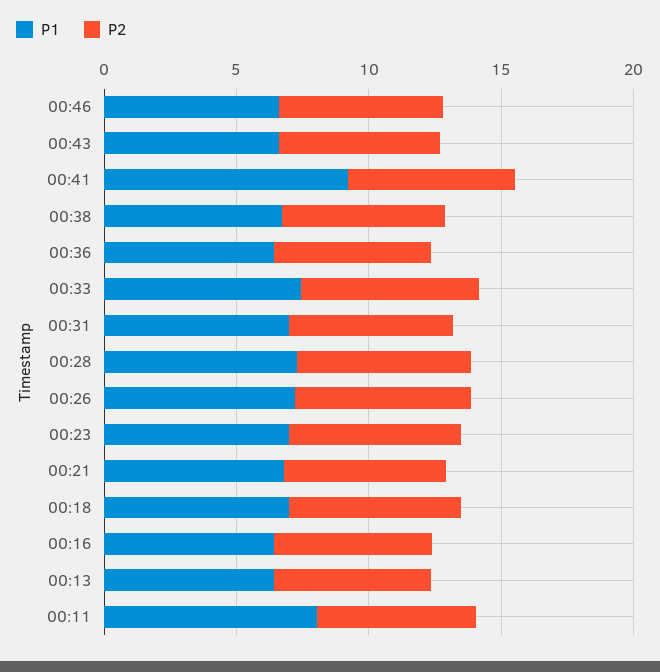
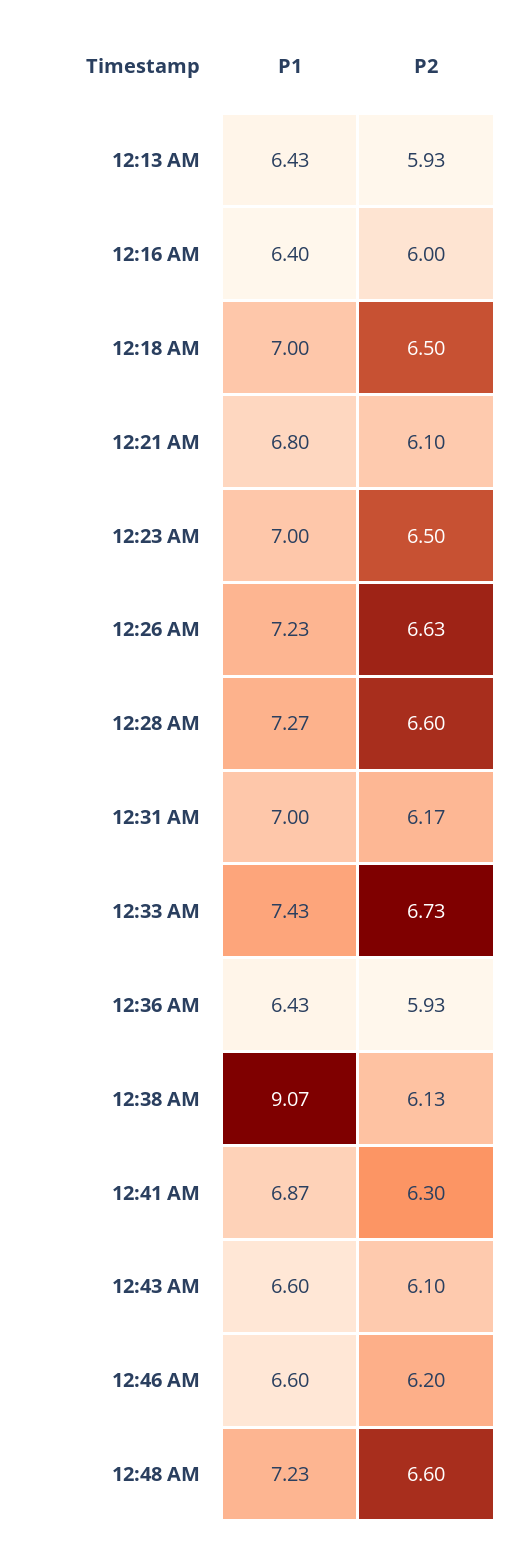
P1, 00:41: 9 -> 6.87
P1, 00:38: 7 -> 9.07
P1, 00:11: 8 -> none
P2, 00:11: 6 -> none
P1, 12:48 AM: none -> 7.23
P2, 12:48 AM: none -> 6.6

